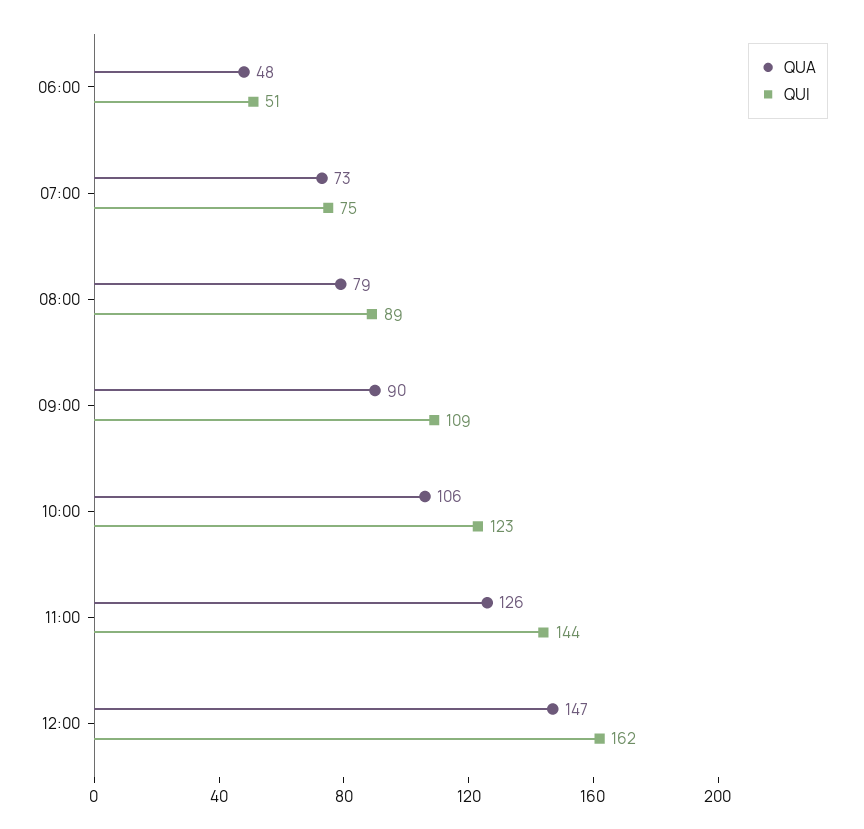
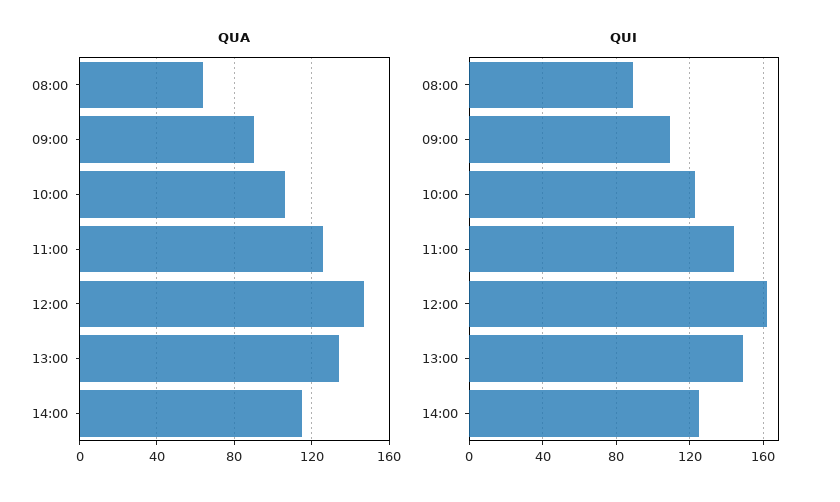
QUA, 06:00: 48 -> none
QUI, 06:00: 51 -> none
QUA, 07:00: 73 -> none
QUI, 07:00: 75 -> none
QUA, 08:00: 79 -> 65
QUA, 13:00: none -> 135
QUA, 14:00: none -> 115
QUI, 13:00: none -> 150
QUI, 14:00: none -> 125

